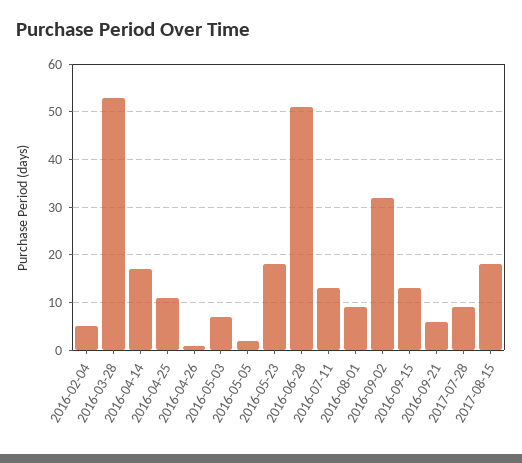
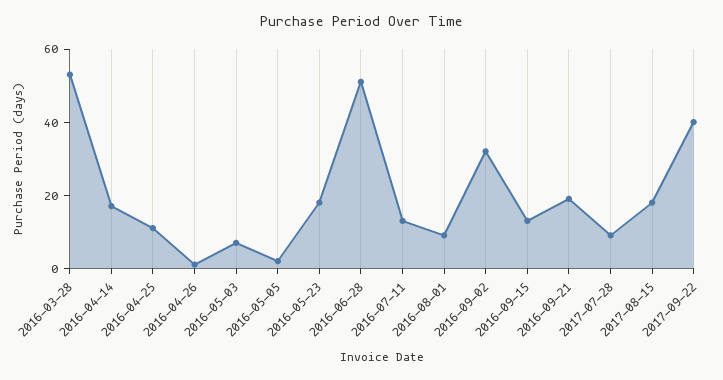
2016-02-04: 5 -> none
2016-09-21: 5 -> 20
2017-09-22: none -> 40

